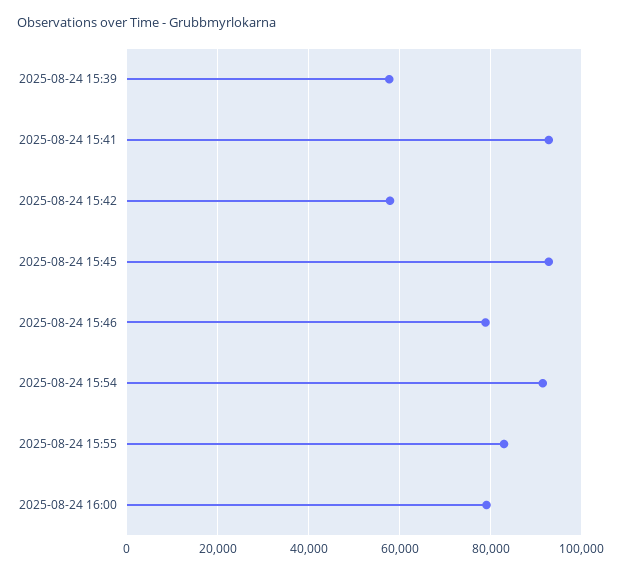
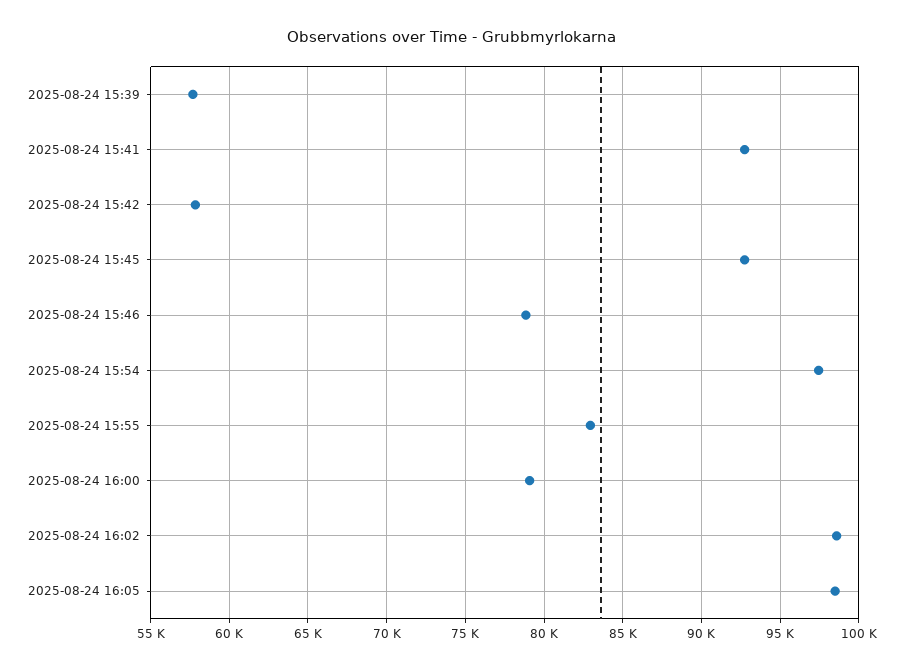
2025-08-24 15:54: 92000 -> 97500
2025-08-24 16:02: none -> 98500
2025-08-24 16:05: none -> 98500

